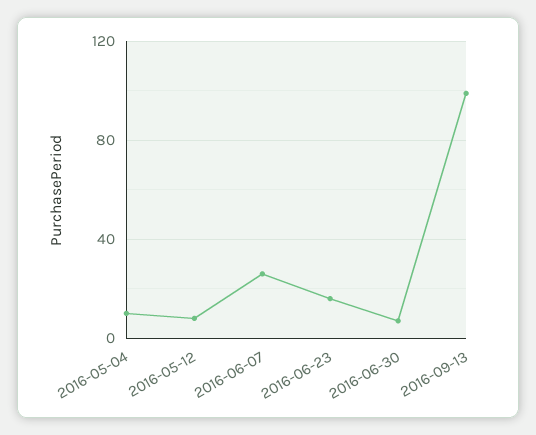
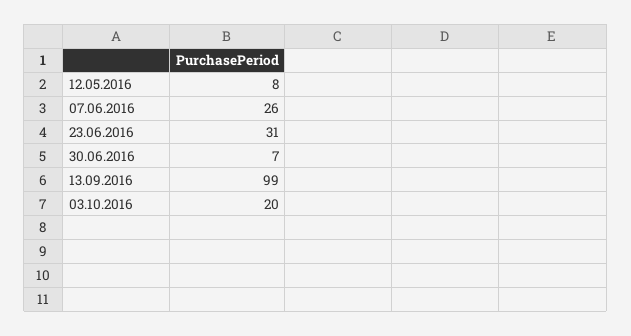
2016-05-04: 10 -> none
2016-06-23: 15 -> 31
03.10.2016: none -> 20

